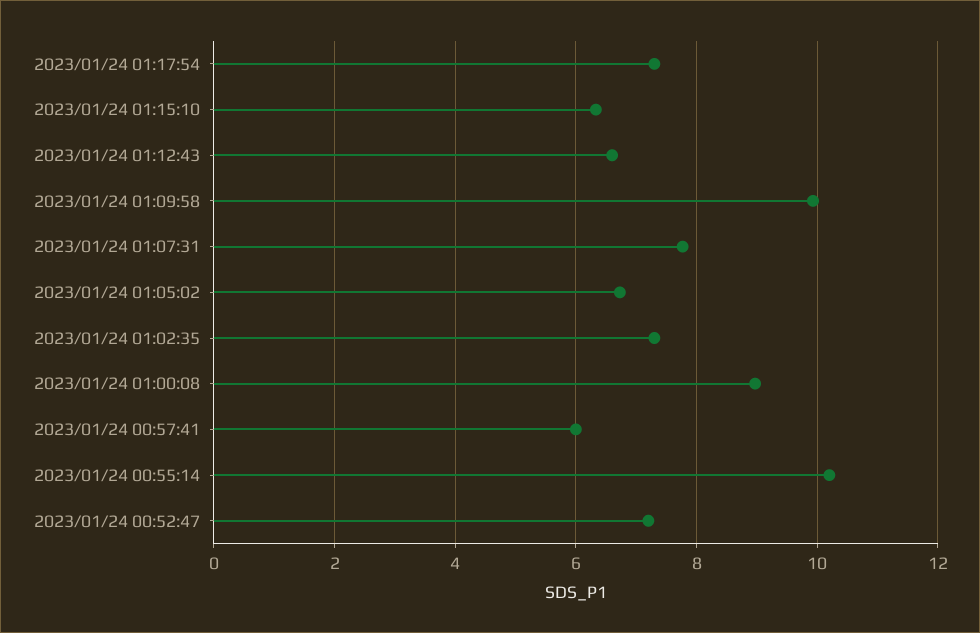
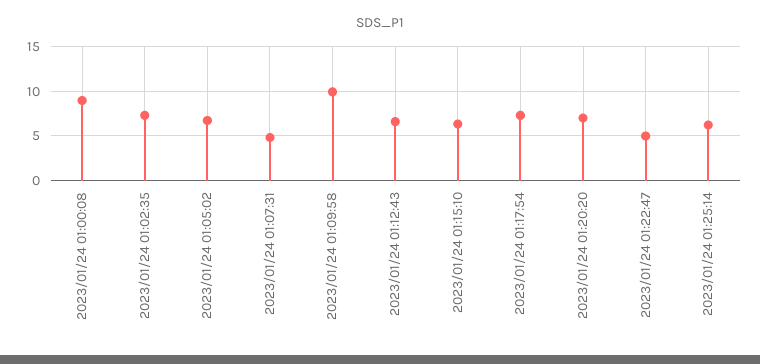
2023/01/24 01:07:31: 7.8 -> 5
2023/01/24 00:57:41: 6 -> none
2023/01/24 00:55:14: 10.2 -> none
2023/01/24 00:52:47: 7.2 -> none
2023/01/24 01:20:20: none -> 7
2023/01/24 01:22:47: none -> 5
2023/01/24 01:25:14: none -> 6

